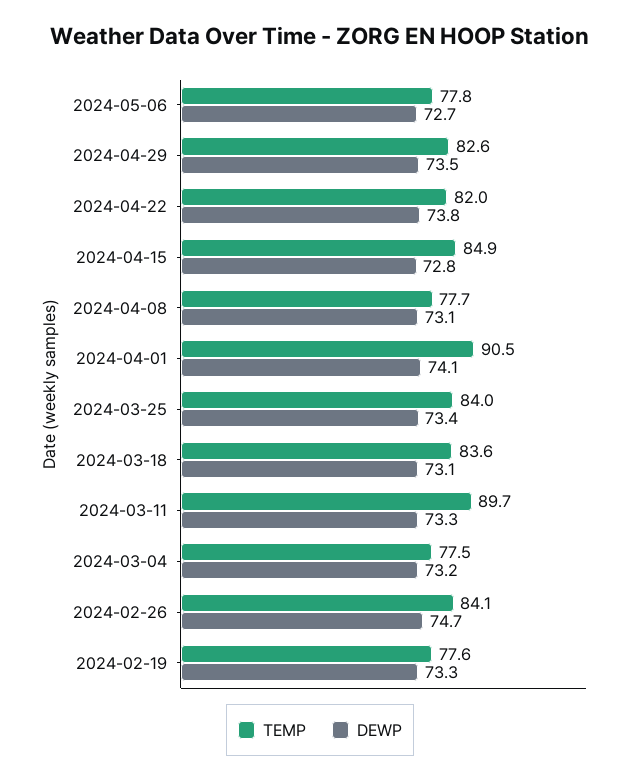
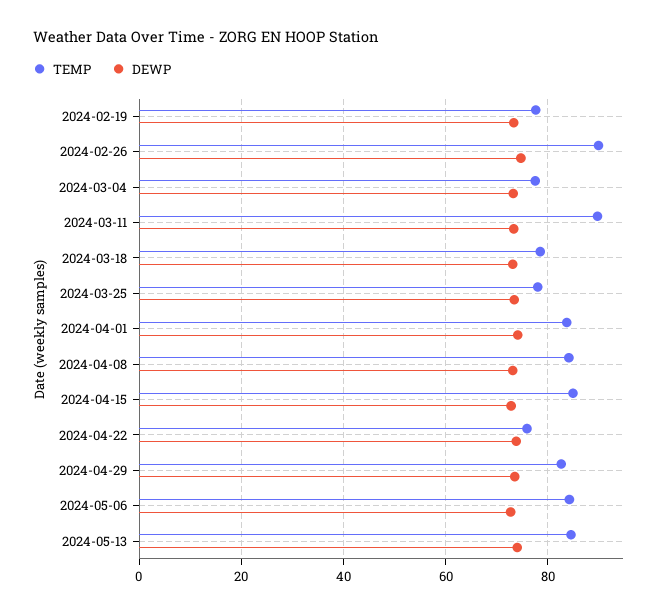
TEMP, 2024-05-06: 77.8 -> 84
TEMP, 2024-04-22: 82 -> 76
TEMP, 2024-04-08: 77.7 -> 84
TEMP, 2024-04-01: 90.5 -> 84
TEMP, 2024-03-25: 84 -> 78
TEMP, 2024-03-18: 83.6 -> 78
TEMP, 2024-02-26: 84.1 -> 90
TEMP, 2024-05-13: none -> 84
DEWP, 2024-05-13: none -> 74

